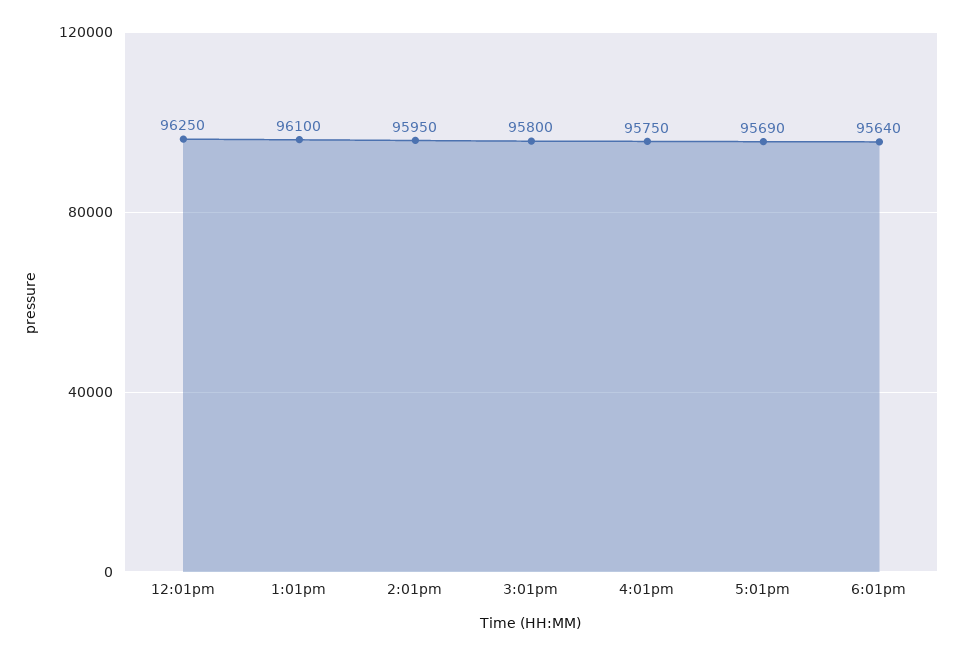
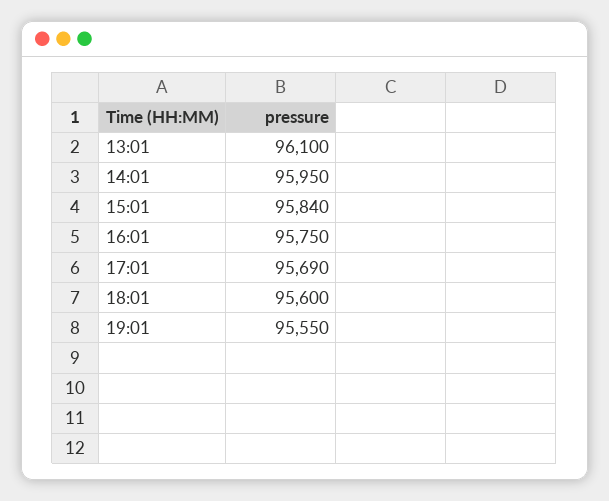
12:01pm: 96250 -> none
3:01pm: 95800 -> 95840
6:01pm: 95640 -> 95600
19:01: none -> 95550

